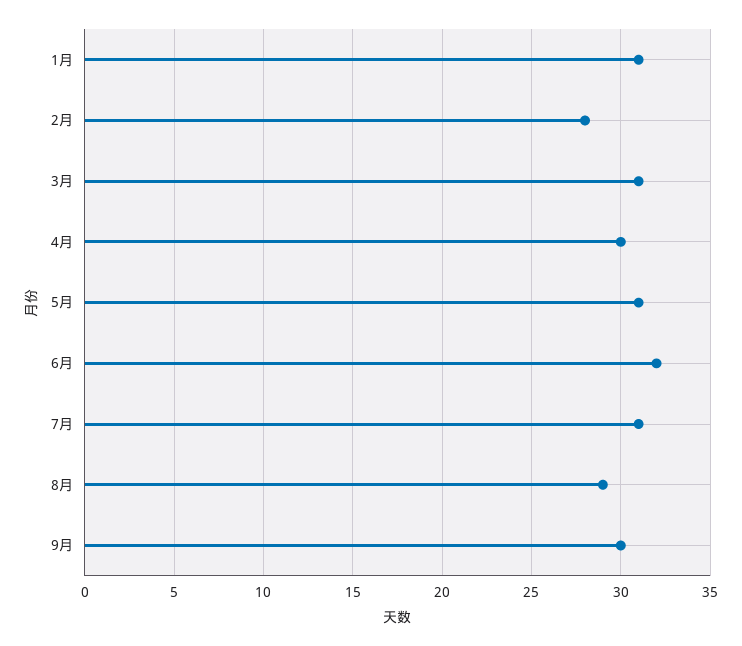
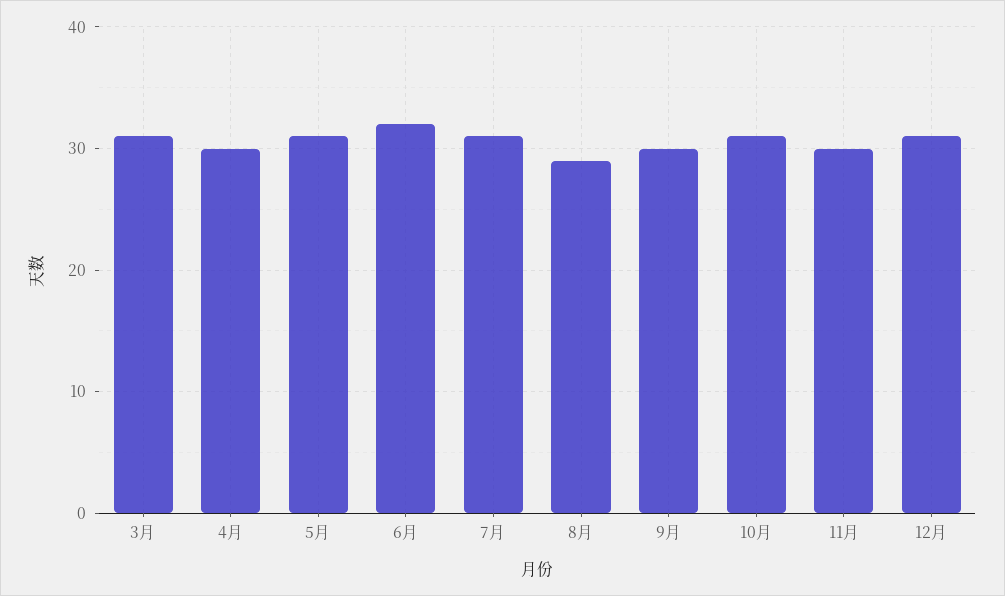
1月: 31 -> none
2月: 28 -> none
10月: none -> 31
11月: none -> 30
12月: none -> 31

